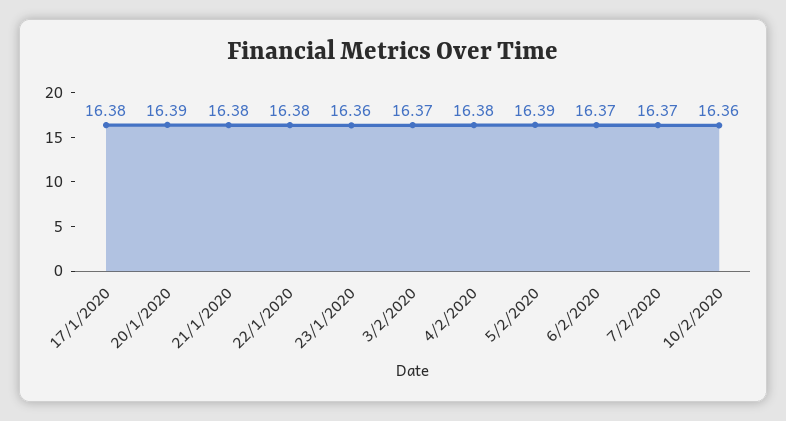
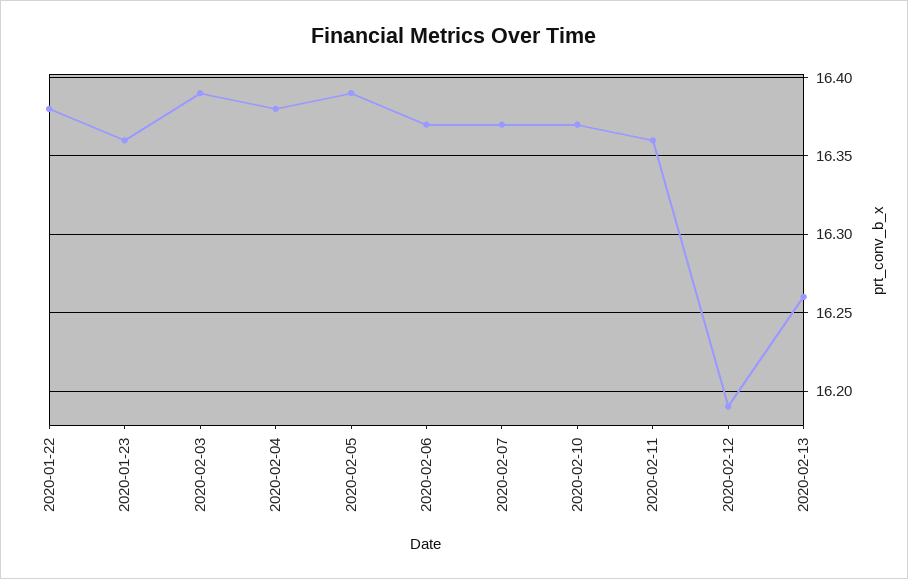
17/1/2020: 16.38 -> none
20/1/2020: 16.39 -> none
21/1/2020: 16.38 -> none
3/2/2020: 16.37 -> 16.39
10/2/2020: 16.36 -> 16.37
2020-02-11: none -> 16.36
2020-02-12: none -> 16.19
2020-02-13: none -> 16.26

